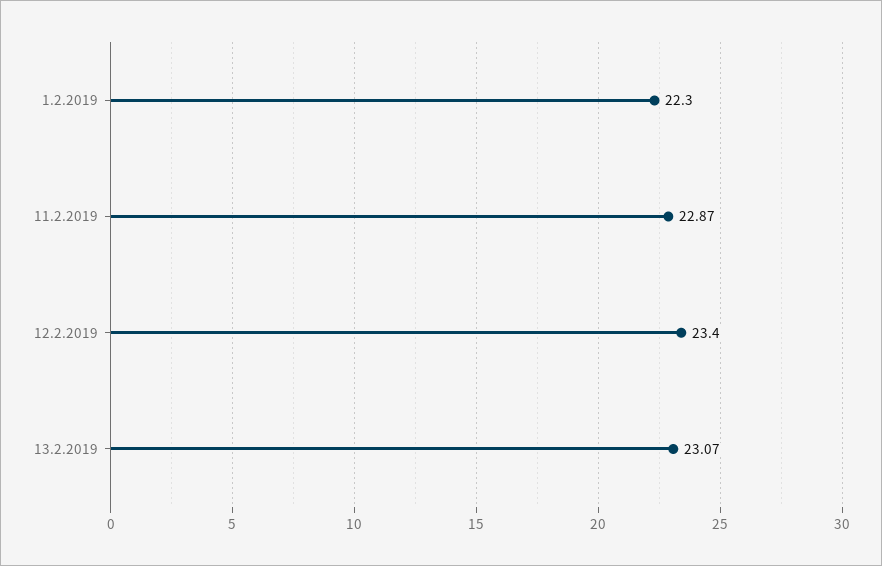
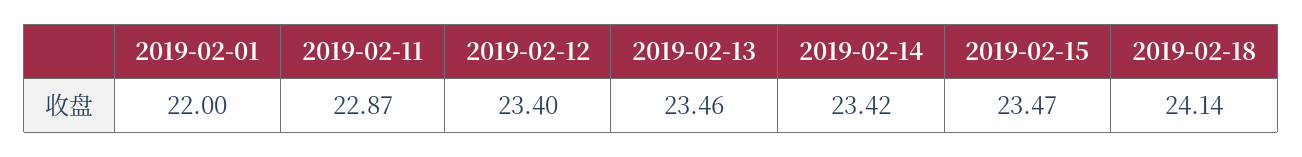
1.2.2019: 22.3 -> 22
13.2.2019: 23.07 -> 23.46
2019-02-14: none -> 23.42
2019-02-15: none -> 23.47
2019-02-18: none -> 24.14

